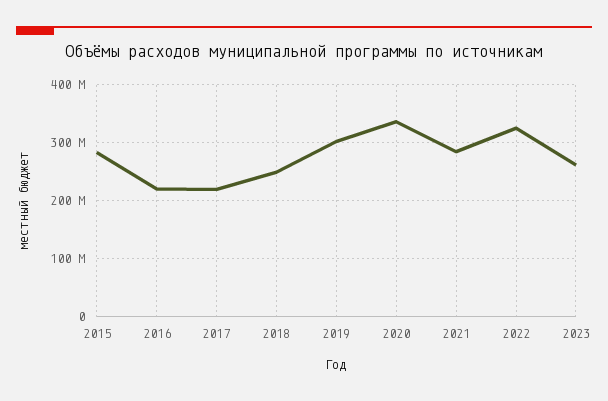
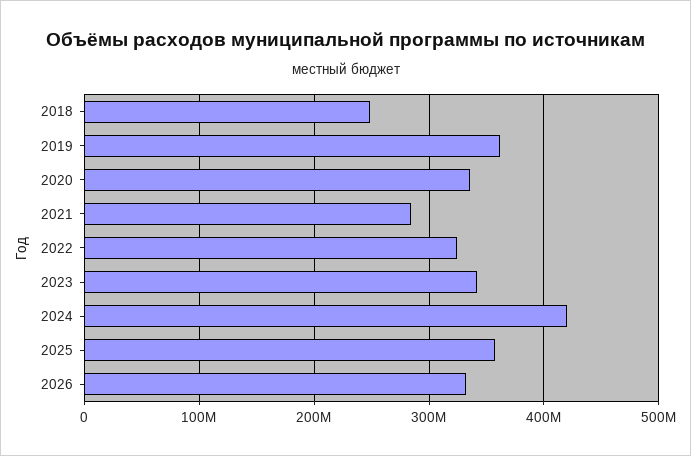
2015: 280000000 -> none
2016: 220000000 -> none
2017: 220000000 -> none
2019: 300000000 -> 360000000
2023: 260000000 -> 340000000
2024: none -> 420000000
2025: none -> 360000000
2026: none -> 330000000

